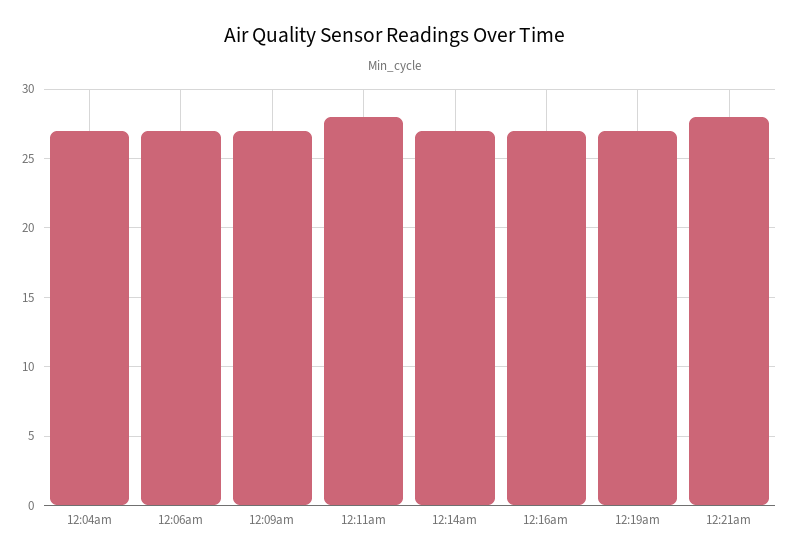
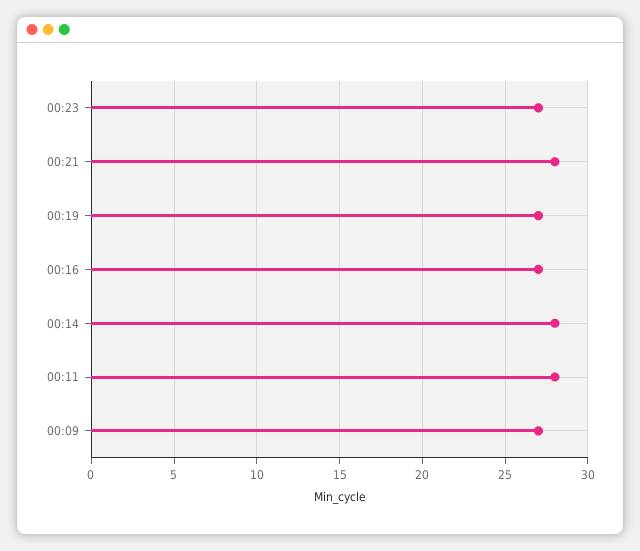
12:04am: 27 -> none
12:06am: 27 -> none
12:14am: 27 -> 28
00:23: none -> 27

